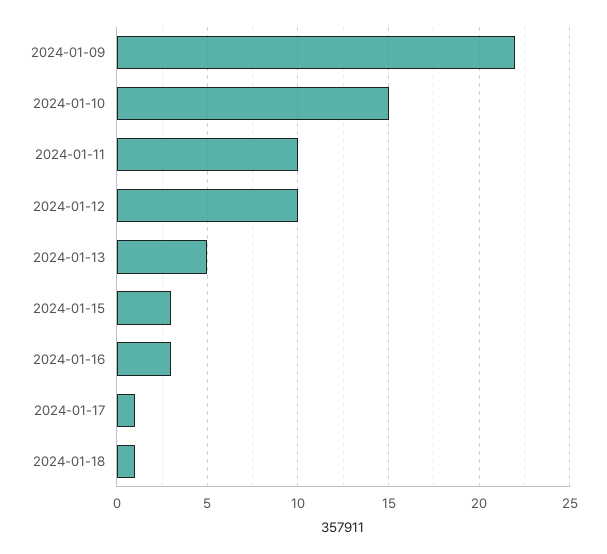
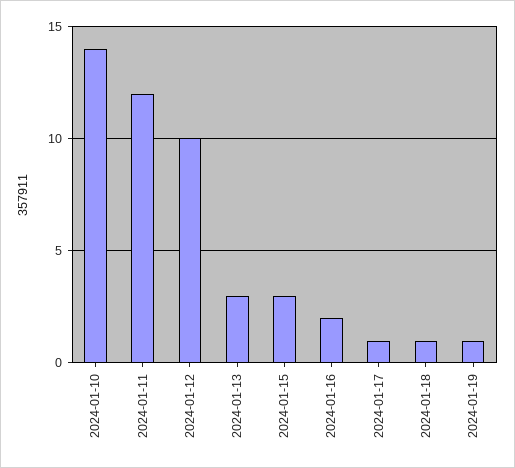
2024-01-09: 22 -> none
2024-01-10: 15 -> 14
2024-01-11: 10 -> 12
2024-01-13: 5 -> 3
2024-01-16: 3 -> 2
2024-01-19: none -> 1

